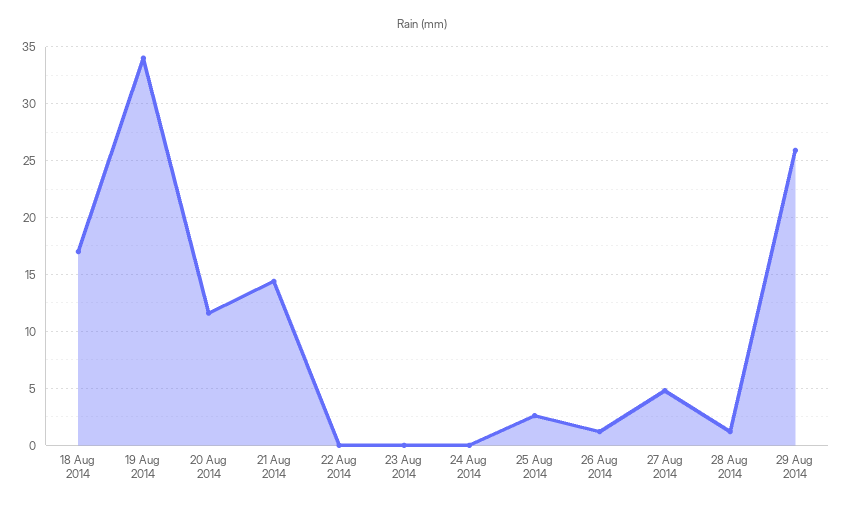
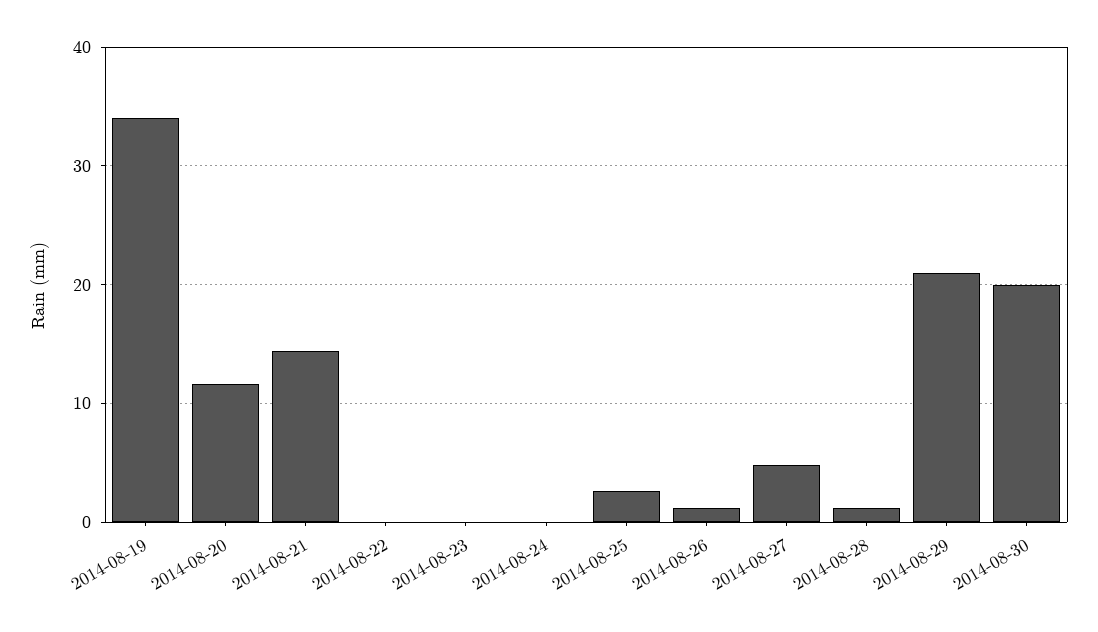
18 Aug 2014: 17 -> none
29 Aug 2014: 26 -> 21
2014-08-30: none -> 20

